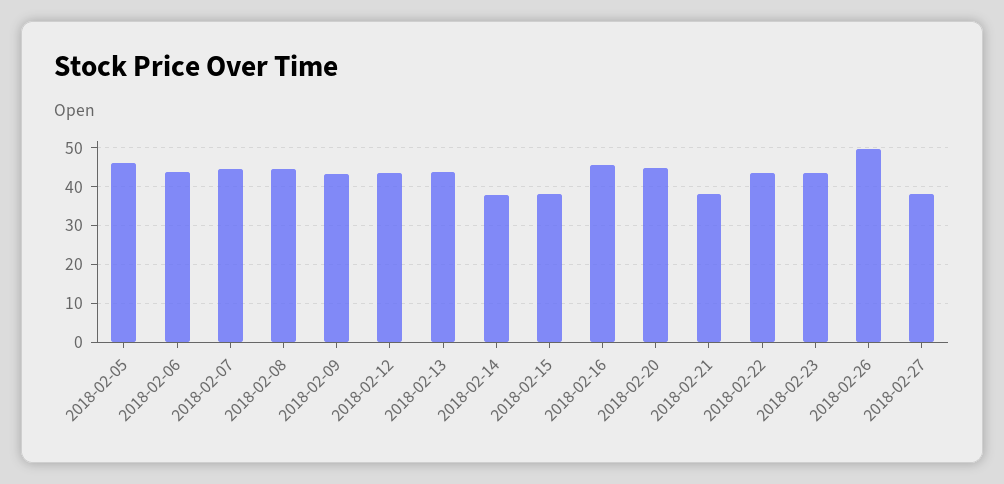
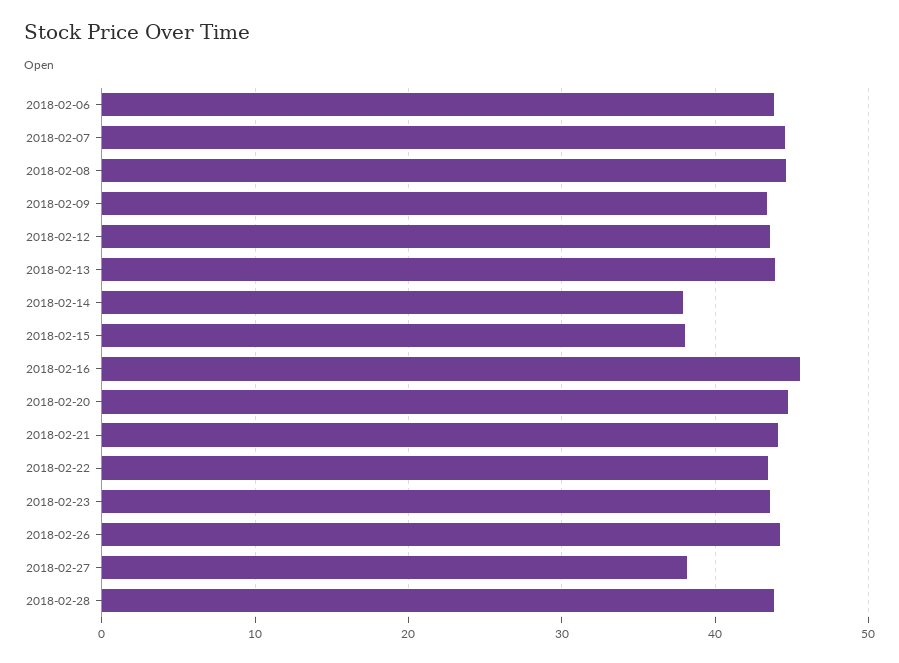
2018-02-05: 46 -> none
2018-02-21: 38 -> 44
2018-02-26: 50 -> 44
2018-02-28: none -> 44

